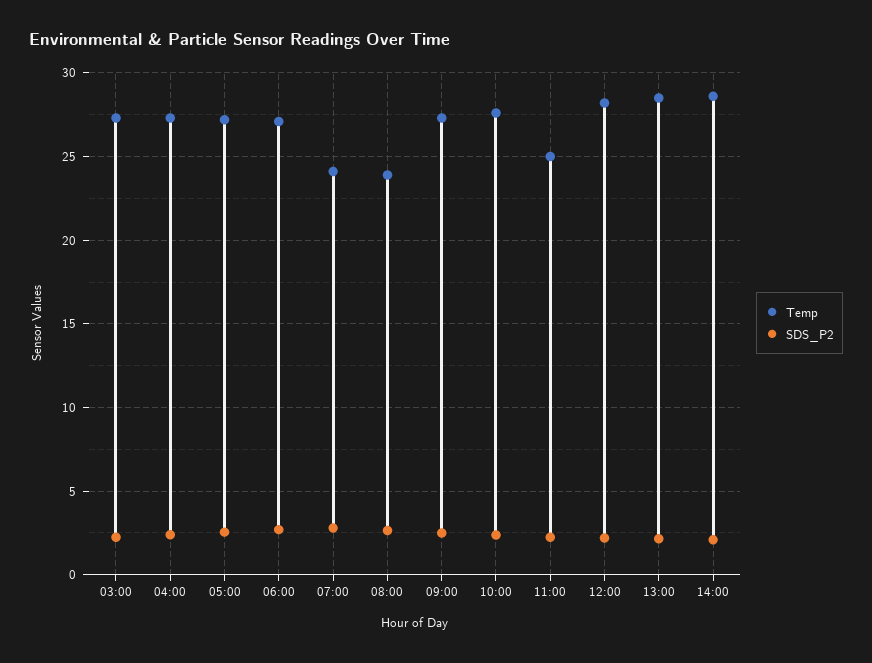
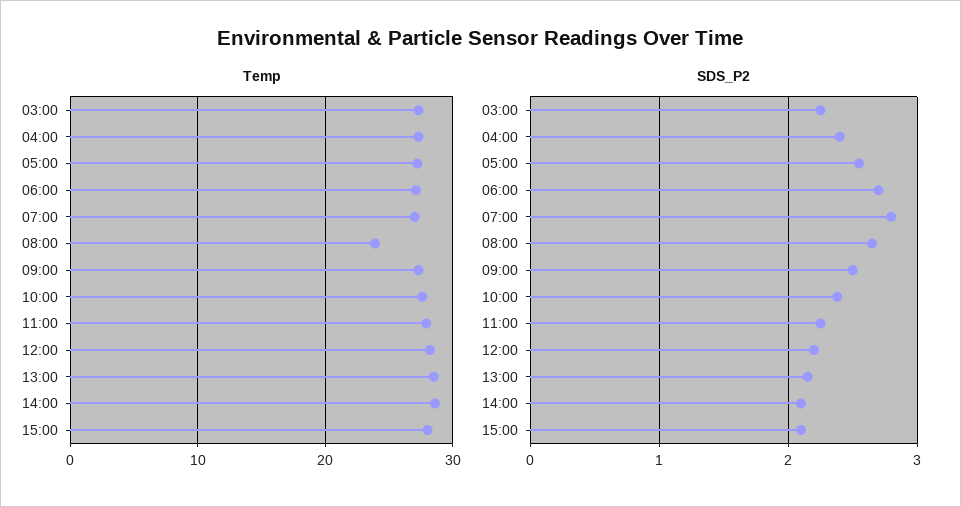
Temp, 07:00: 24 -> 27
Temp, 11:00: 25 -> 28
Temp, 15:00: none -> 28
SDS_P2, 15:00: none -> 2.1

